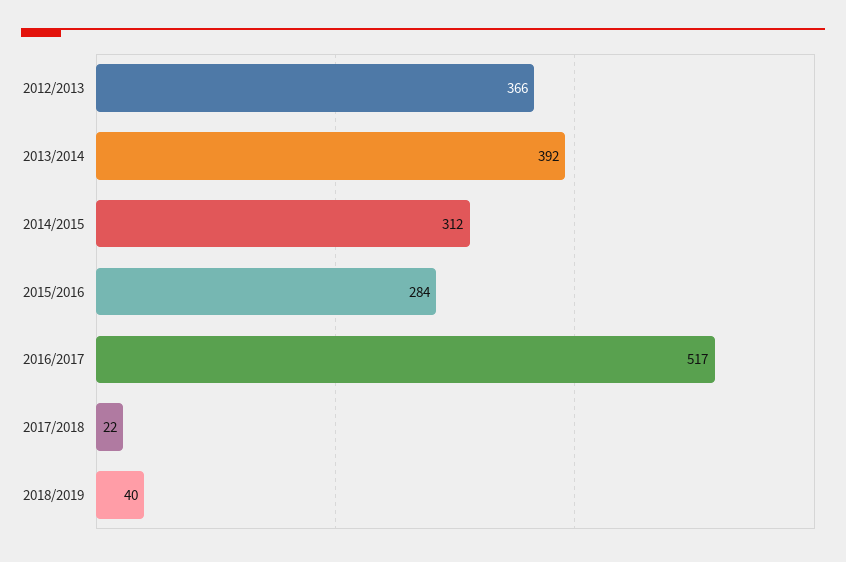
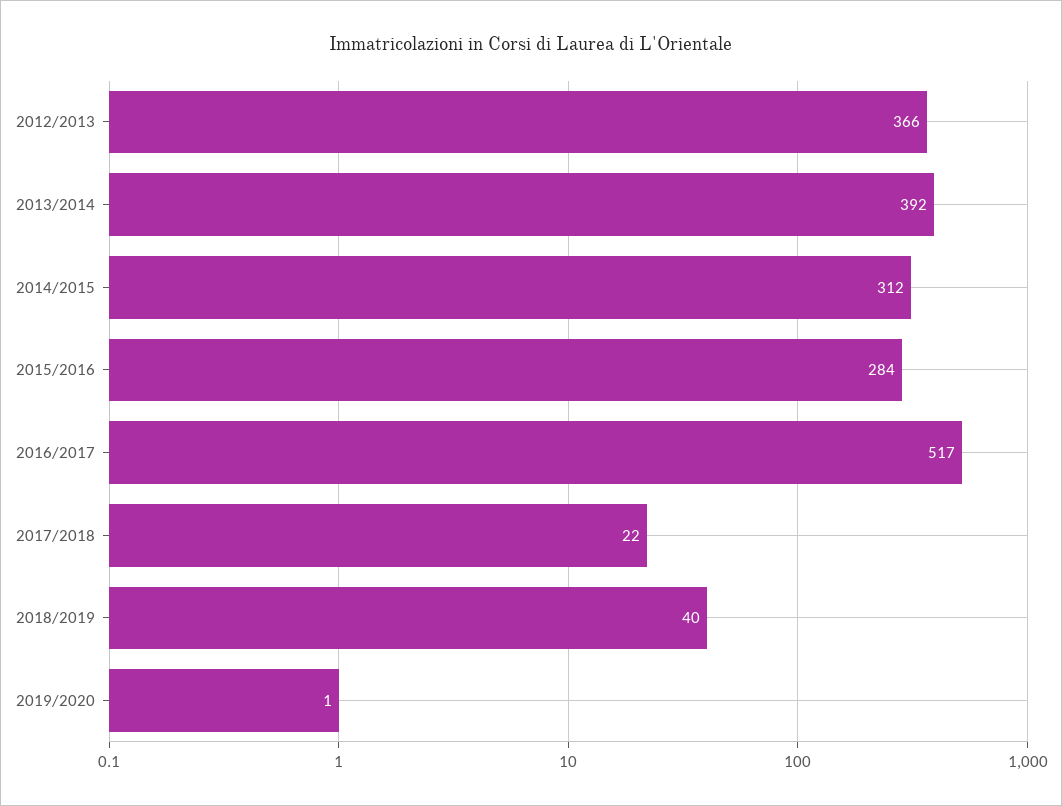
2019/2020: none -> 1

